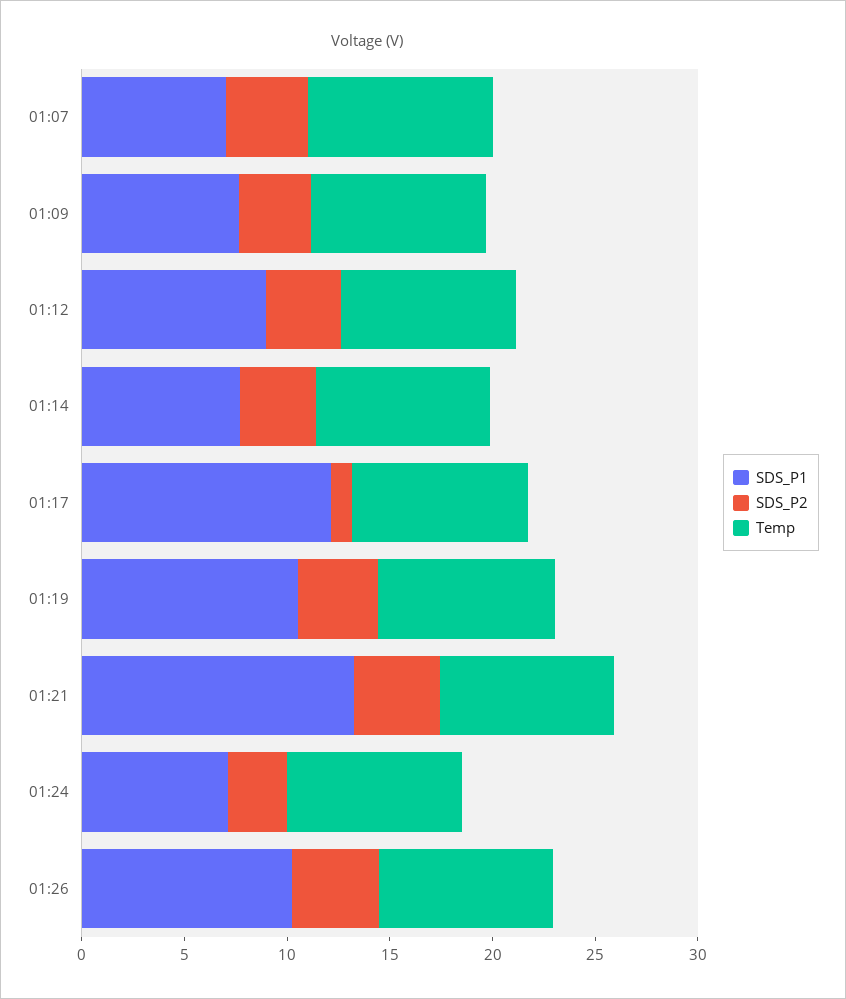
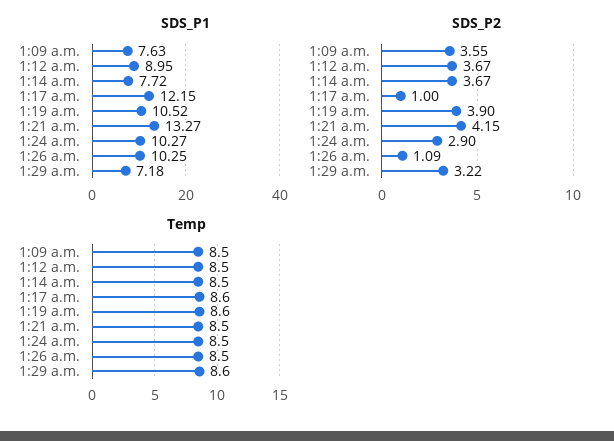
SDS_P1, 01:07: 7 -> none
SDS_P2, 01:07: 4 -> none
Temp, 01:07: 9 -> none
SDS_P1, 01:24: 7 -> 10.27
SDS_P2, 01:26: 4 -> 1.09
SDS_P1, 1:29 a.m.: none -> 7.18
SDS_P2, 1:29 a.m.: none -> 3.22
Temp, 1:29 a.m.: none -> 8.6

